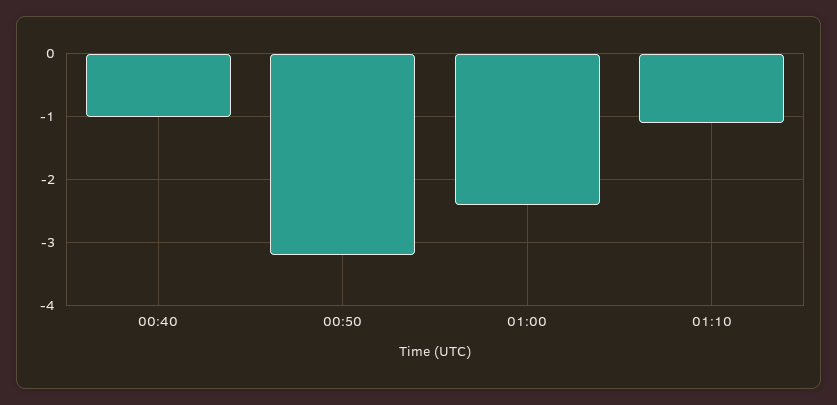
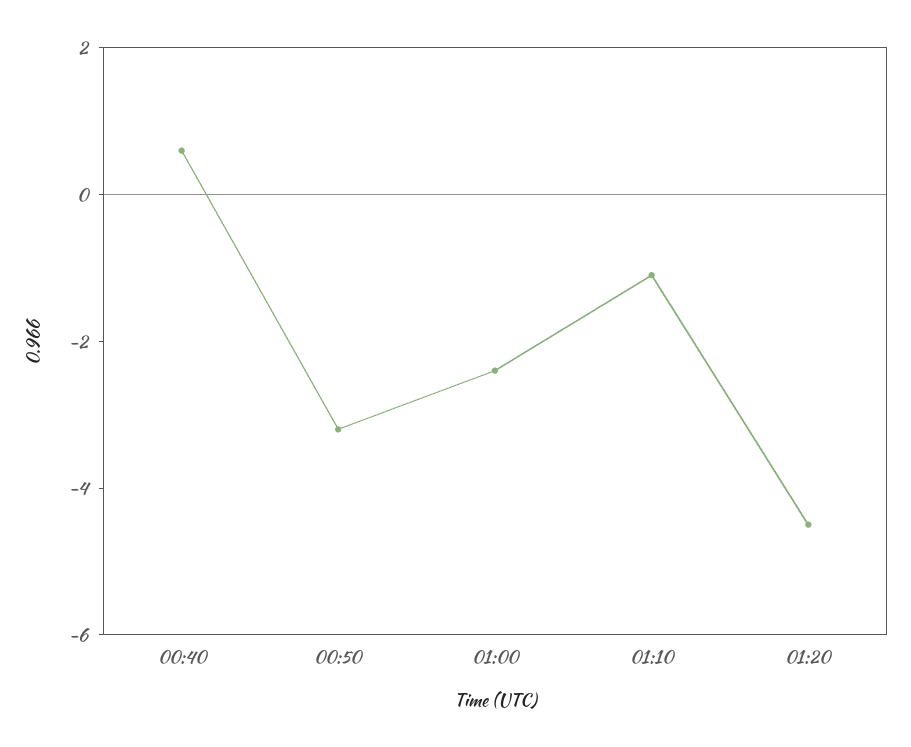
00:40: -1 -> 0.5
01:20: none -> -4.5

